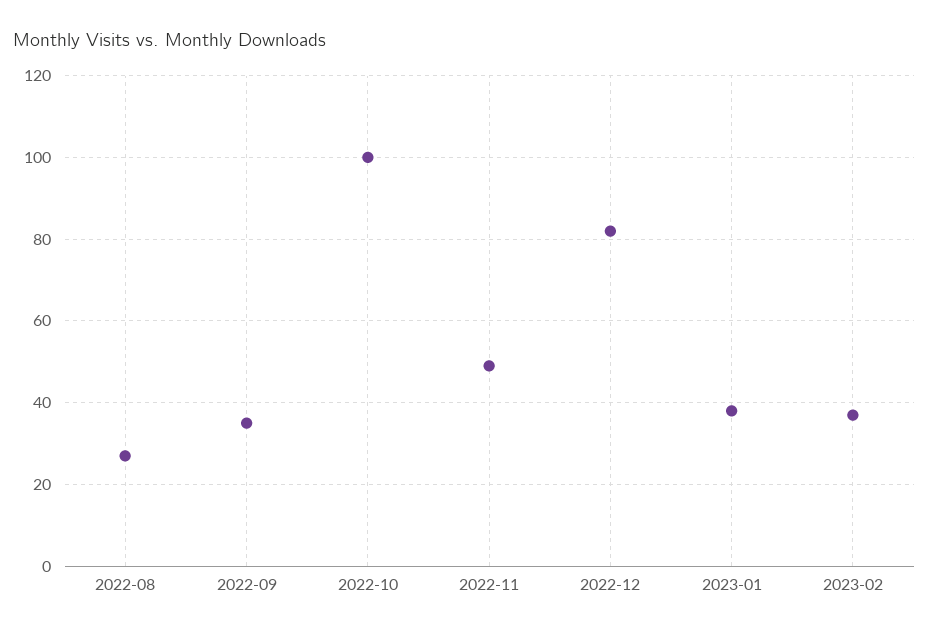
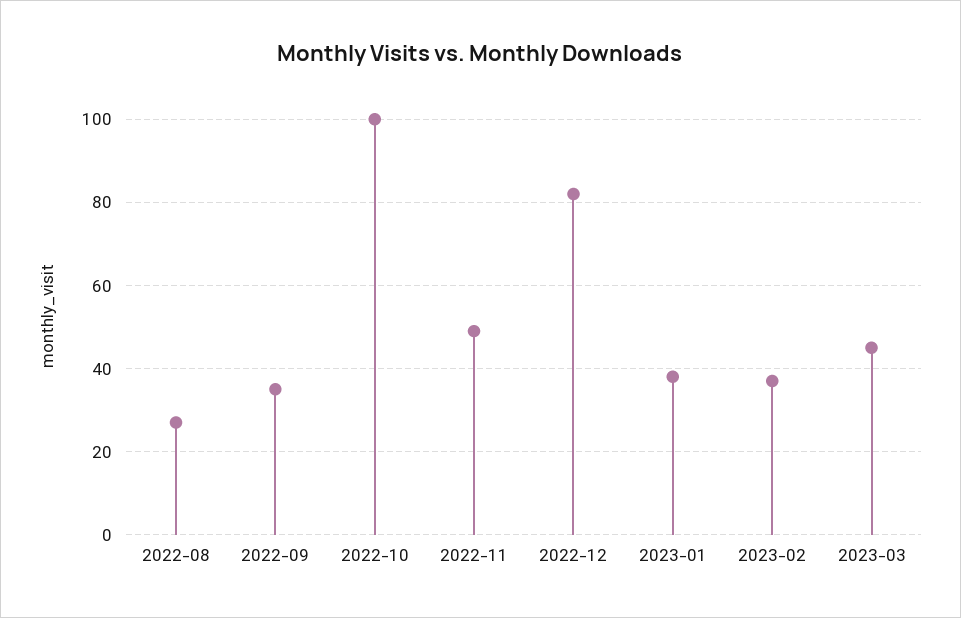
2023-03: none -> 45

